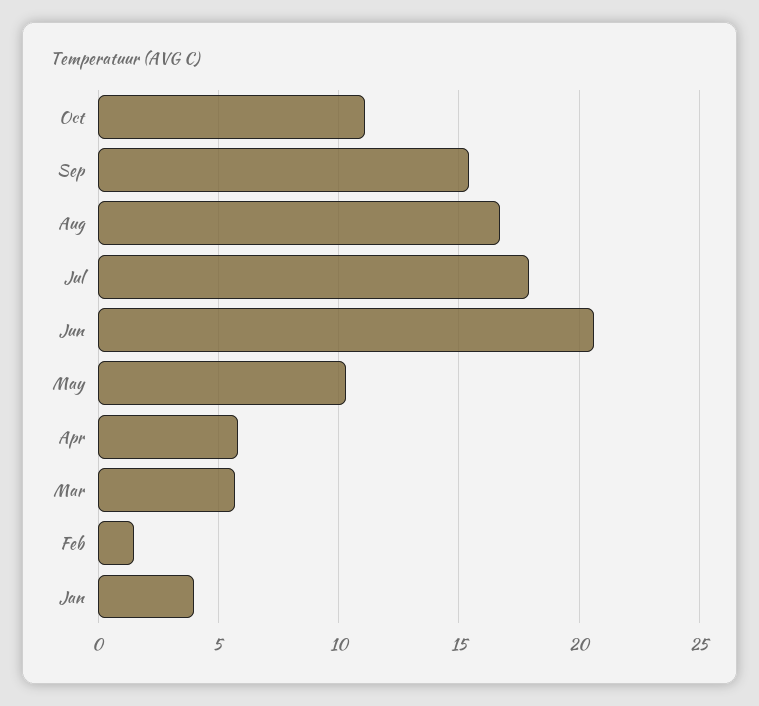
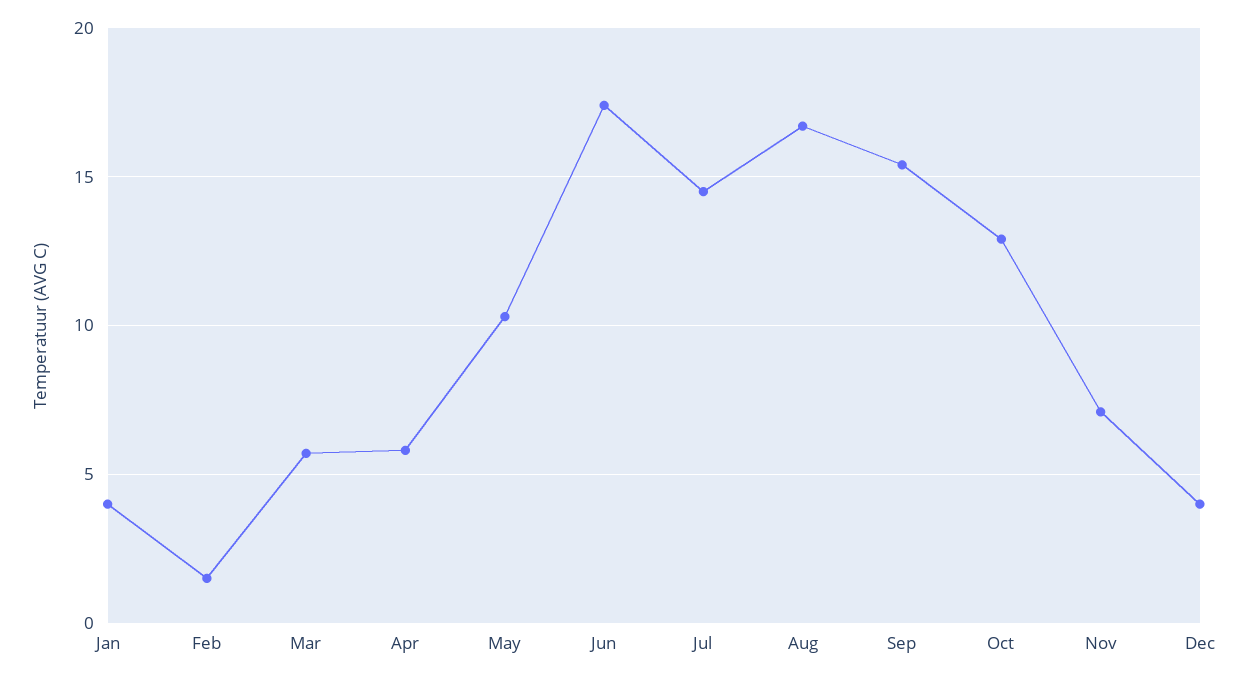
Oct: 11 -> 13
Jul: 18 -> 14.5
Jun: 20.5 -> 17.5
Nov: none -> 7
Dec: none -> 4

